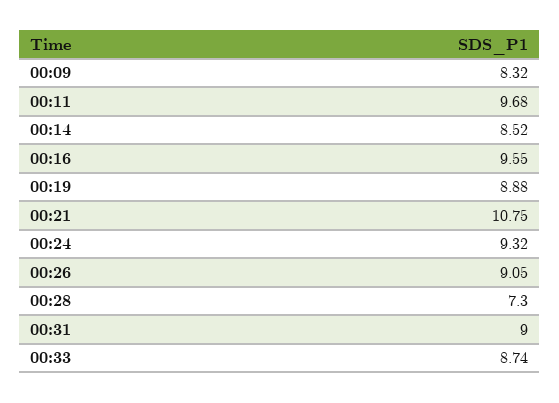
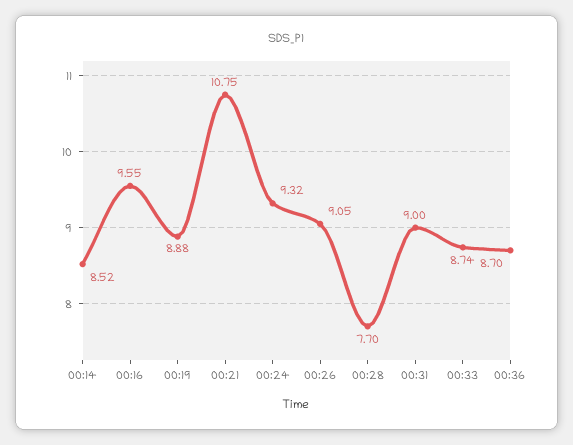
00:09: 8.32 -> none
00:11: 9.68 -> none
00:28: 7.3 -> 7.7
00:36: none -> 8.7

